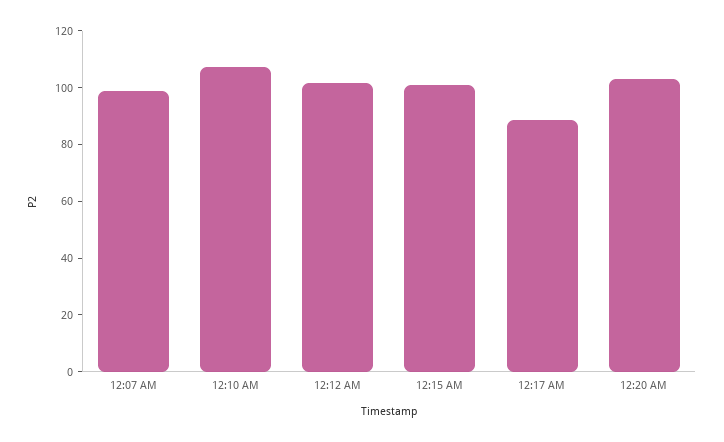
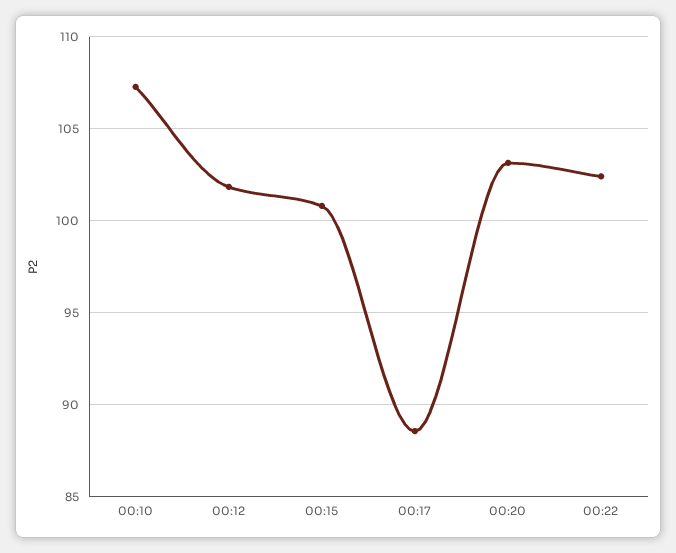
12:07 AM: 100 -> none
00:22: none -> 102.5

